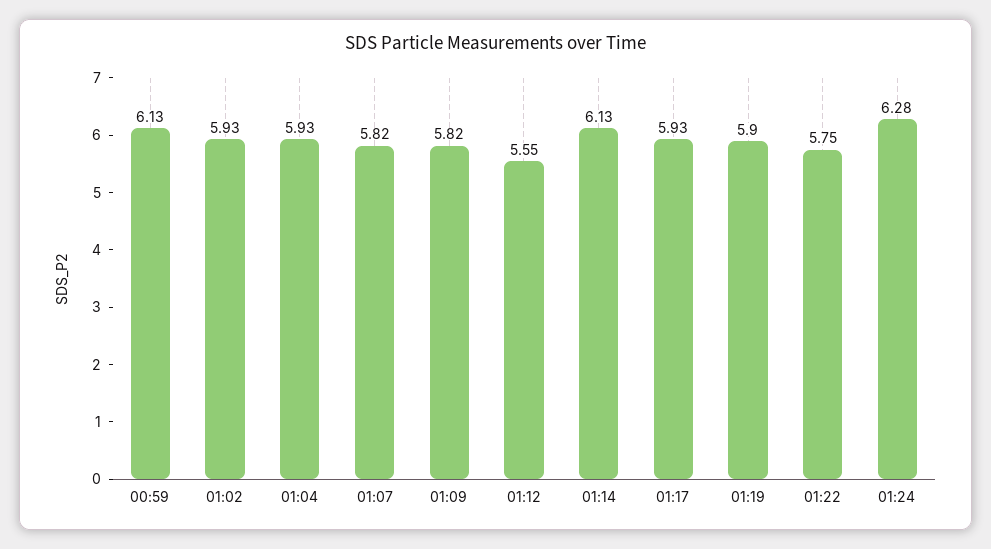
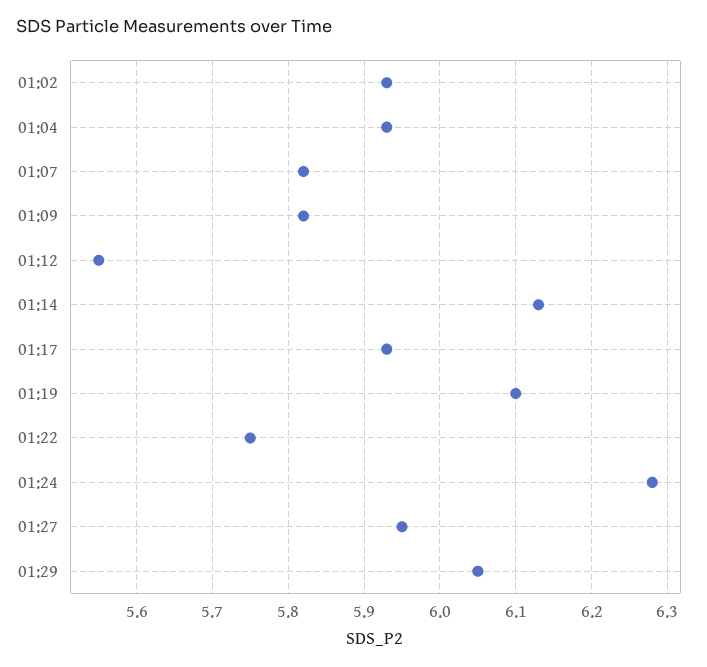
00:59: 6.13 -> none
01:19: 5.9 -> 6.1
01:27: none -> 5.95
01:29: none -> 6.05

